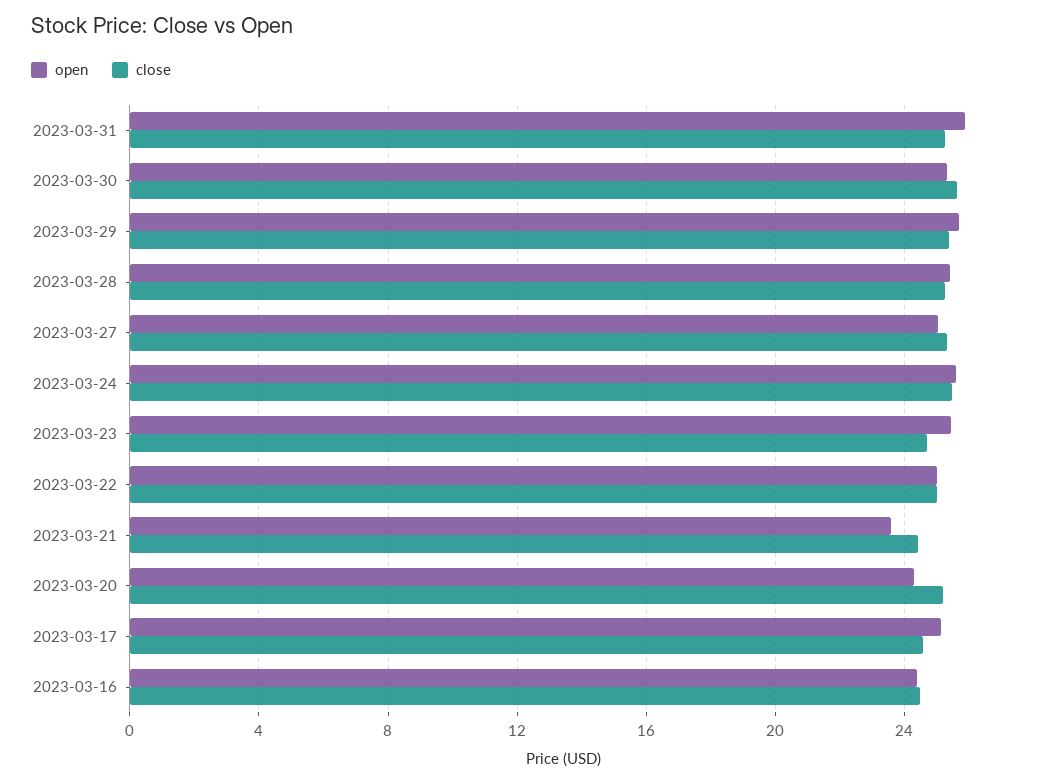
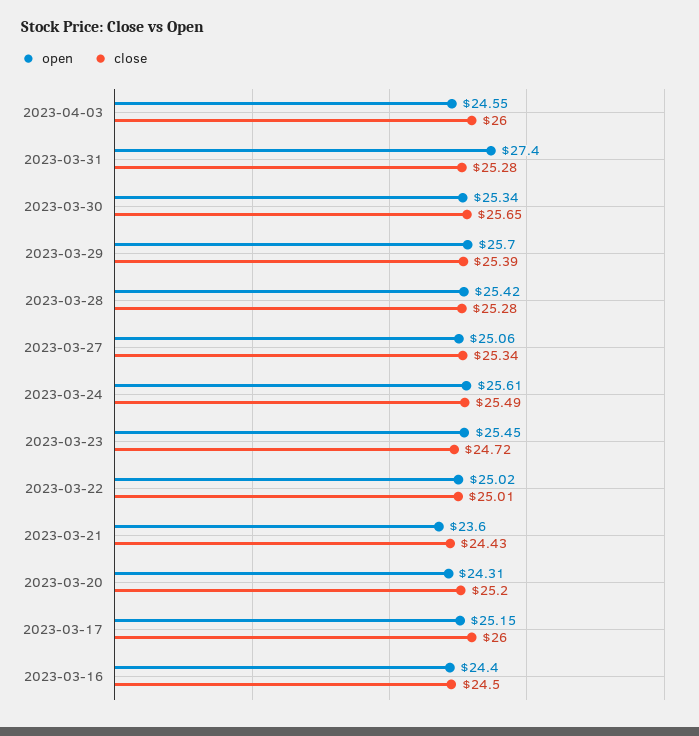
open, 2023-03-31: 26 -> 27.4
close, 2023-03-17: 24.5 -> 26
open, 2023-04-03: none -> 24.55
close, 2023-04-03: none -> 26

